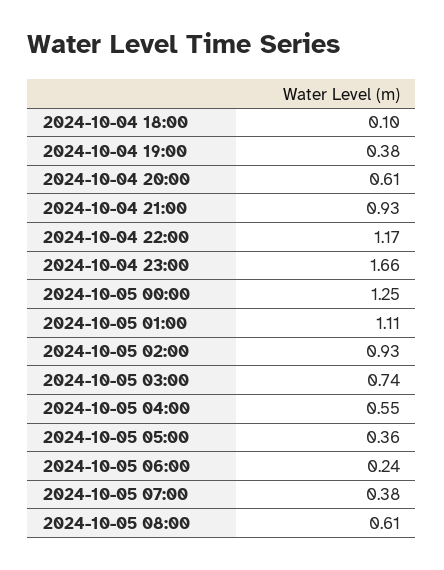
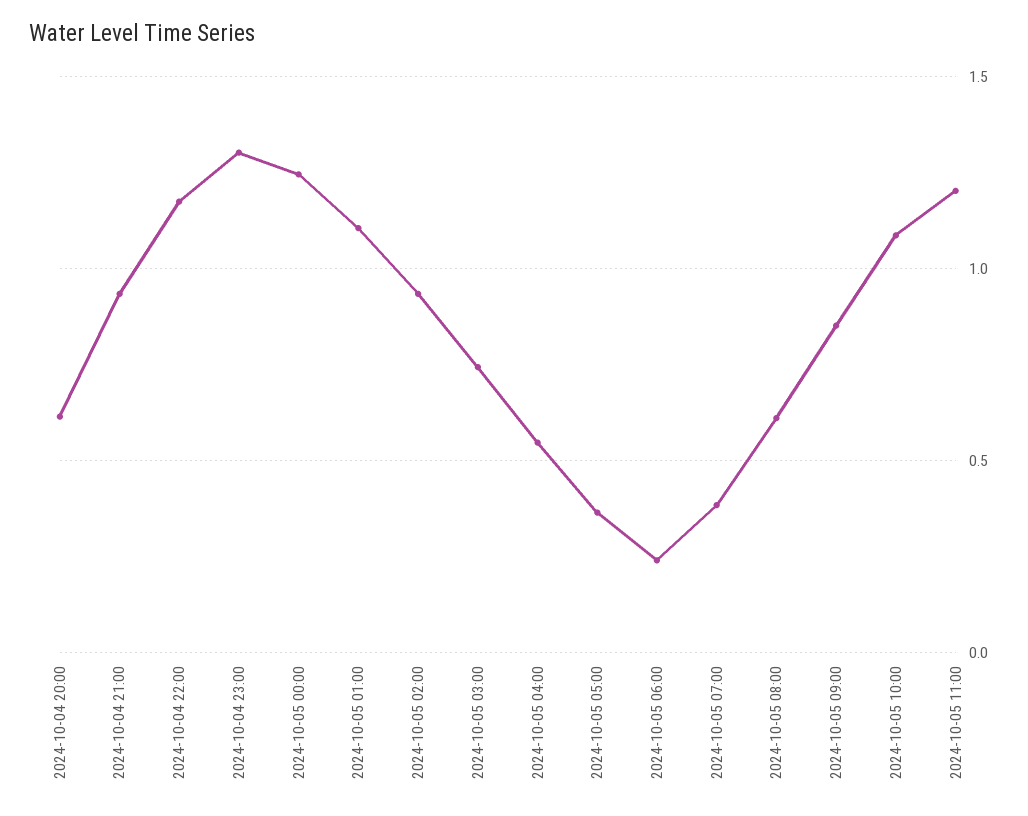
2024-10-04 18:00: 0.1 -> none
2024-10-04 19:00: 0.38 -> none
2024-10-04 23:00: 1.66 -> 1.3
2024-10-05 09:00: none -> 0.85
2024-10-05 10:00: none -> 1.1
2024-10-05 11:00: none -> 1.2

